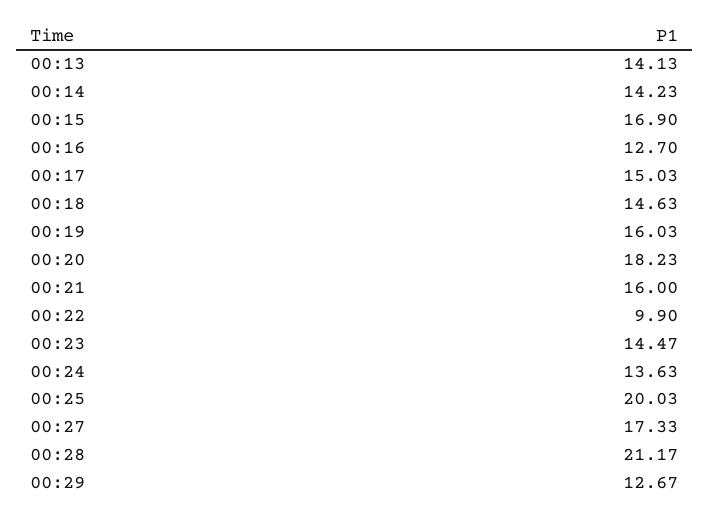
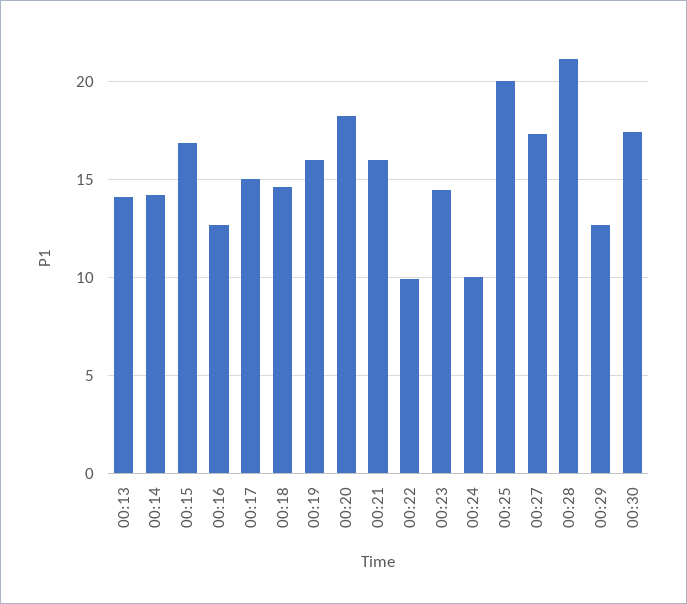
00:24: 13.63 -> 10
00:30: none -> 17.5

